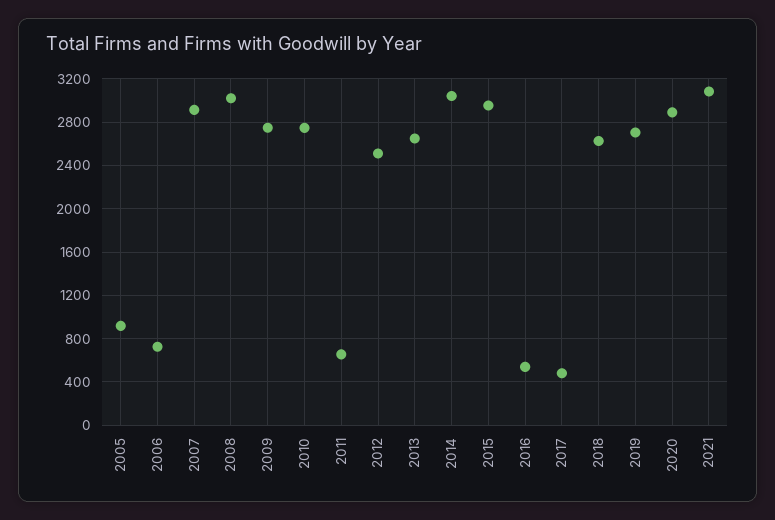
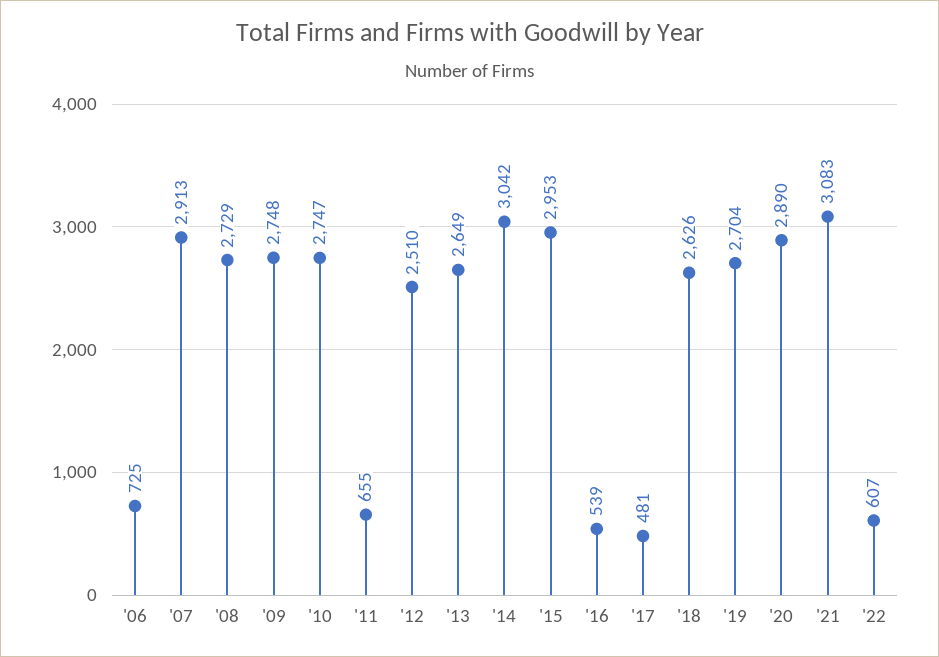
2005: 900 -> none
2008: 3000 -> 2729
'22: none -> 607

